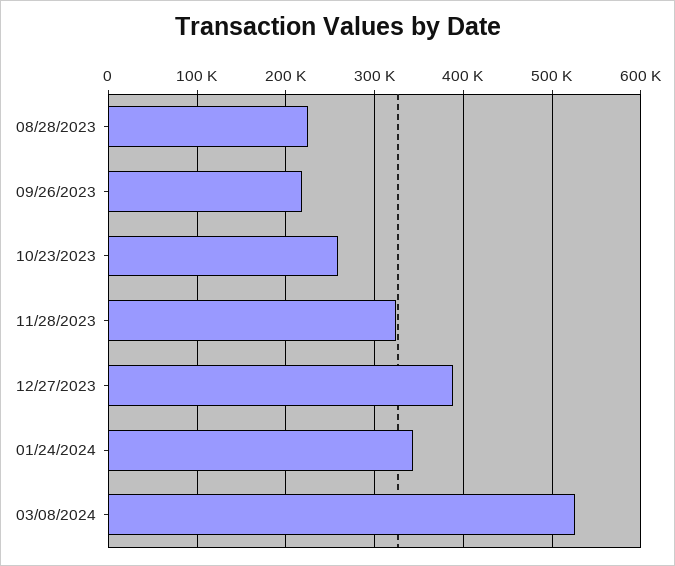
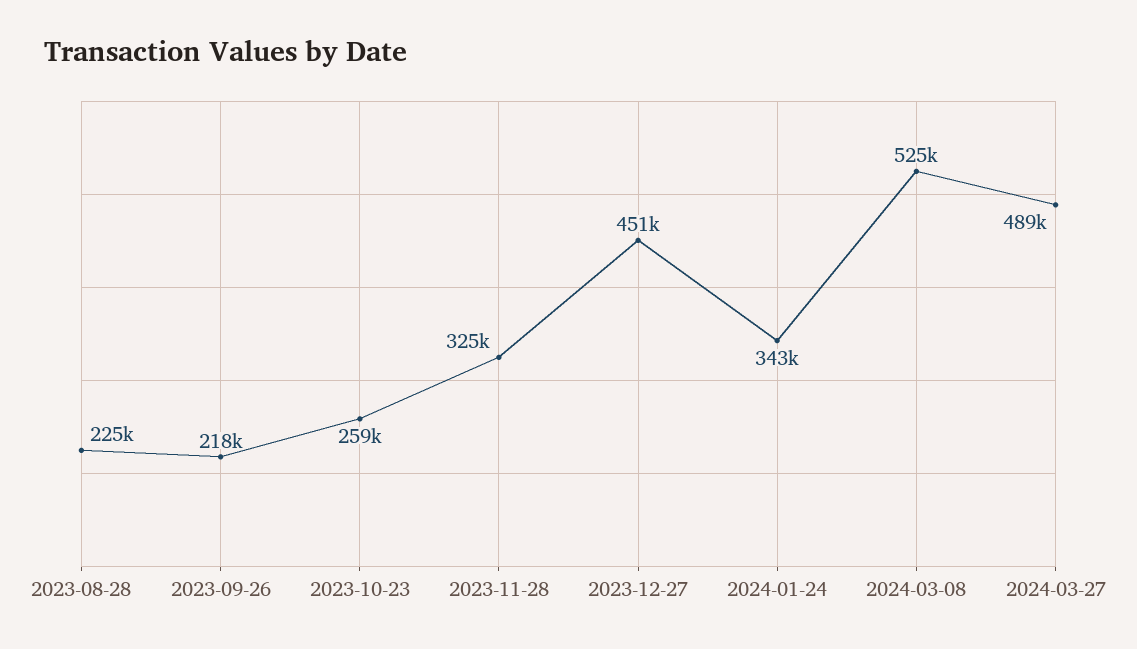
12/27/2023: 390000 -> 451000
2024-03-27: none -> 489000

